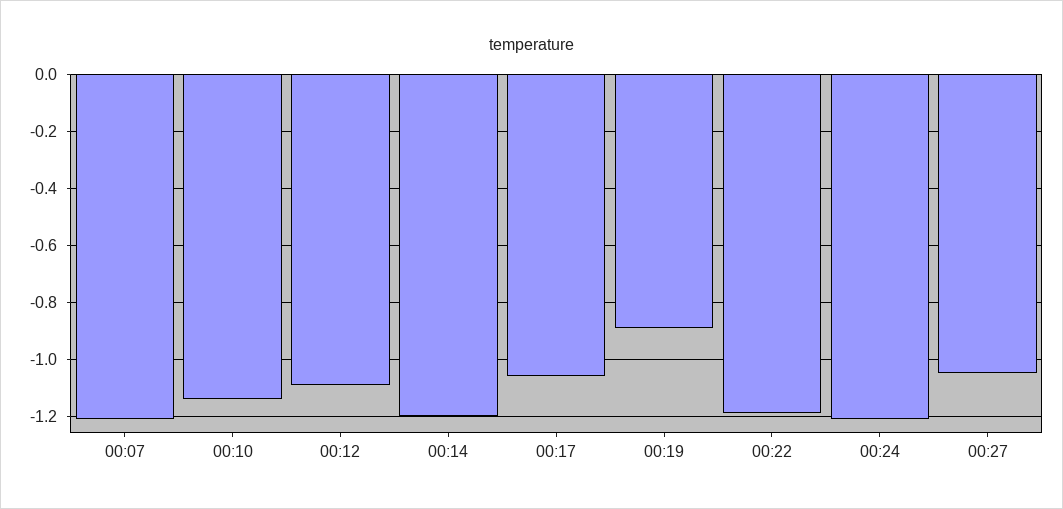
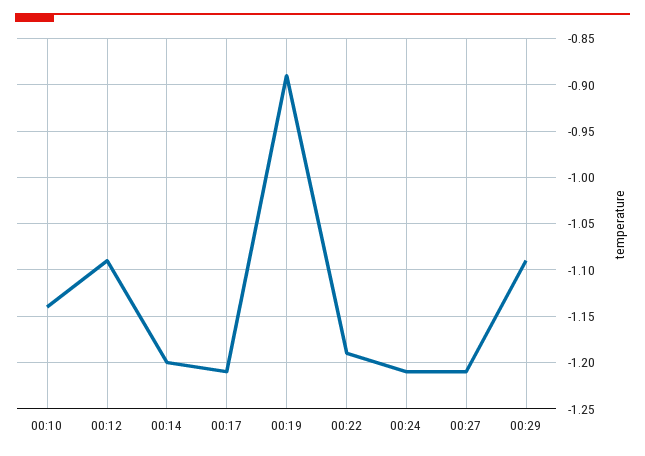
00:07: -1.2 -> none
00:17: -1.05 -> -1.21
00:27: -1.05 -> -1.21
00:29: none -> -1.09

